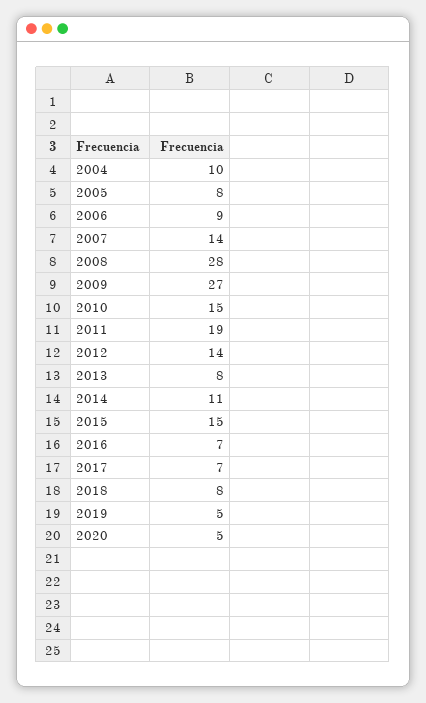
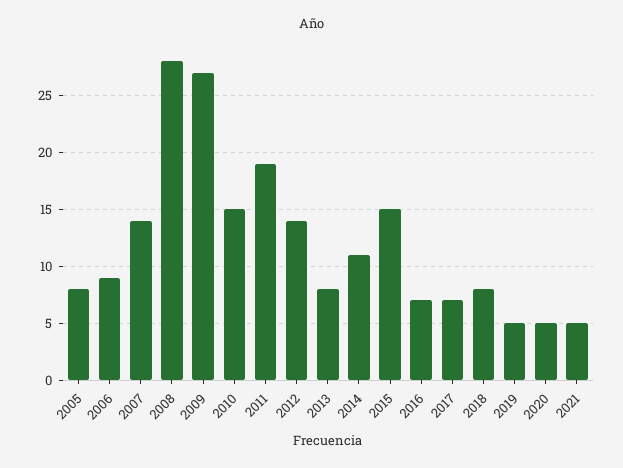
2004: 10 -> none
2021: none -> 5

